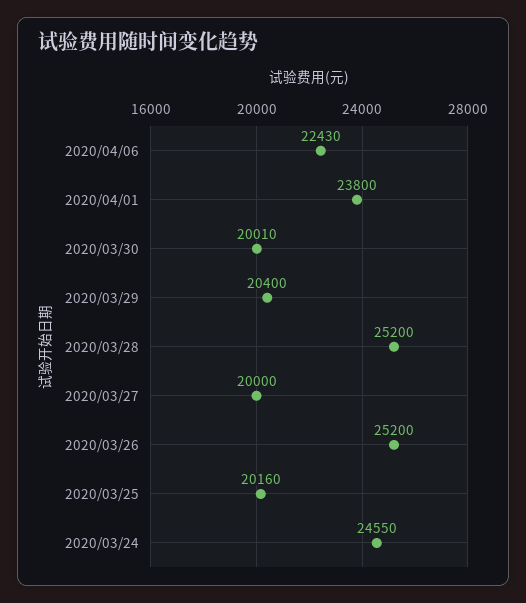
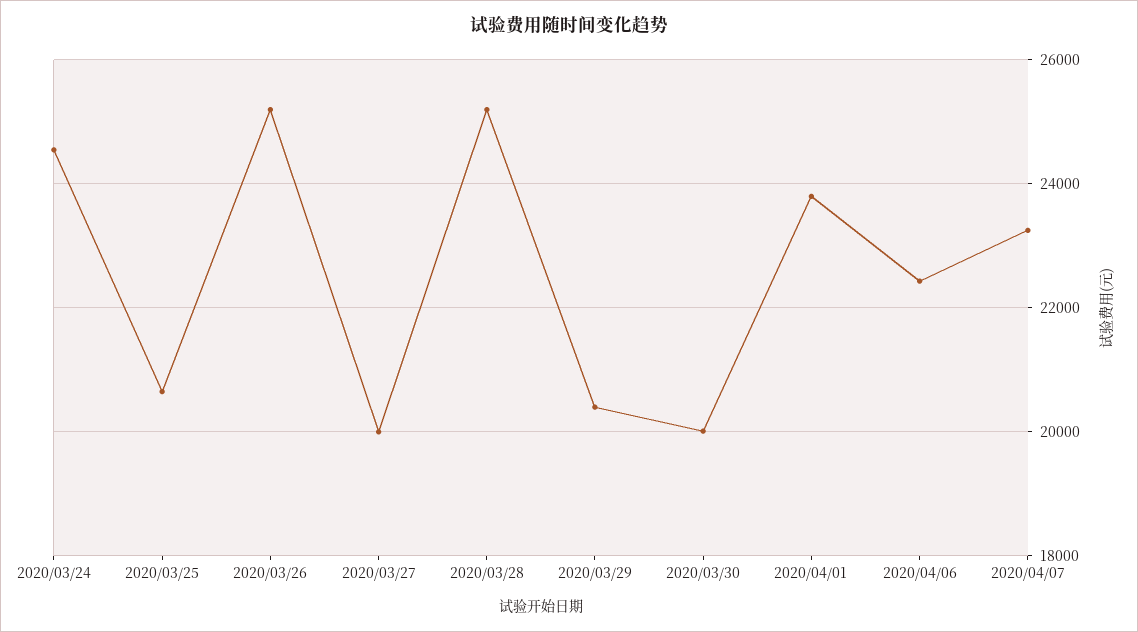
2020/03/25: 20160 -> 20600
2020/04/07: none -> 23200

